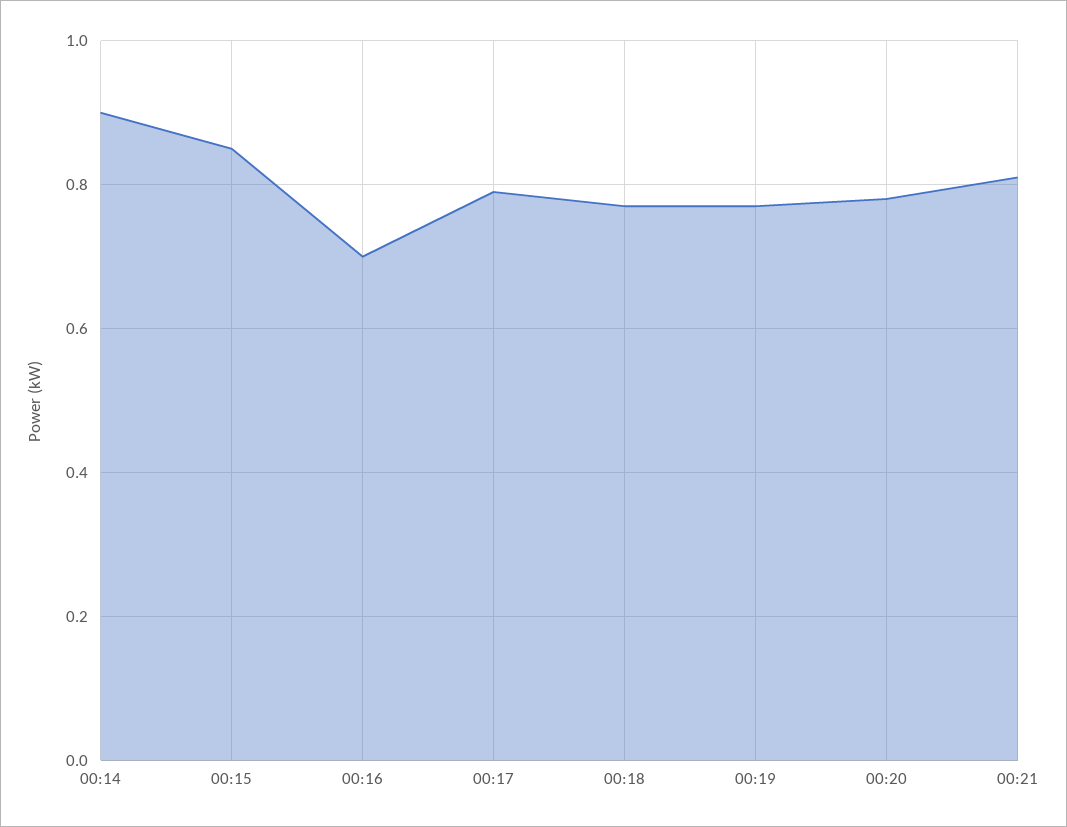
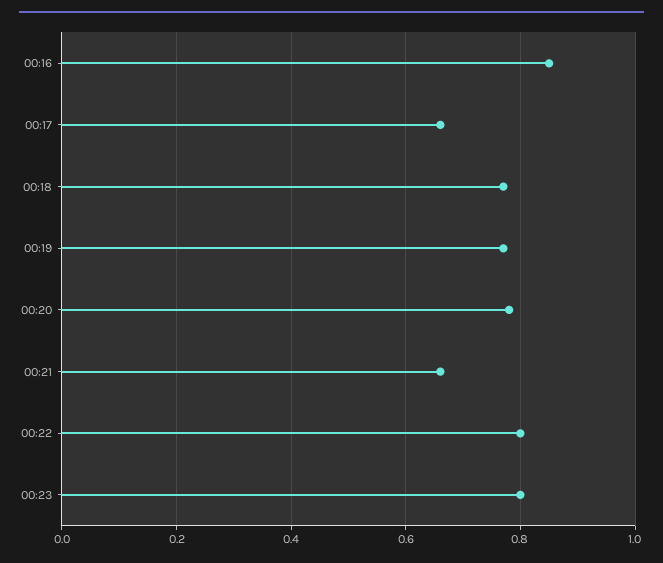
00:14: 0.9 -> none
00:15: 0.85 -> none
00:16: 0.7 -> 0.85
00:17: 0.8 -> 0.65
00:21: 0.8 -> 0.65
00:22: none -> 0.8
00:23: none -> 0.8

